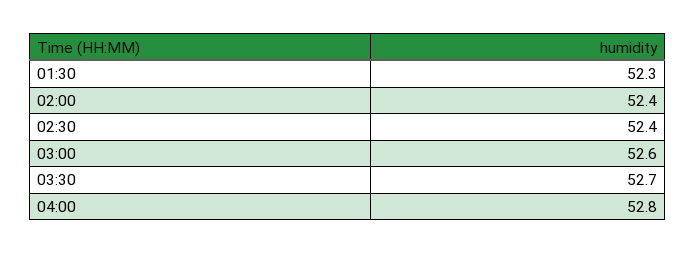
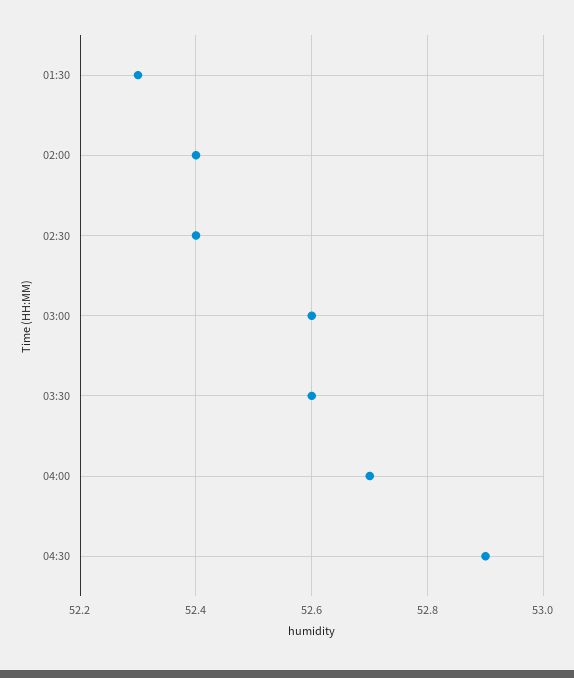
03:30: 52.7 -> 52.6
04:00: 52.8 -> 52.7
04:30: none -> 52.9

